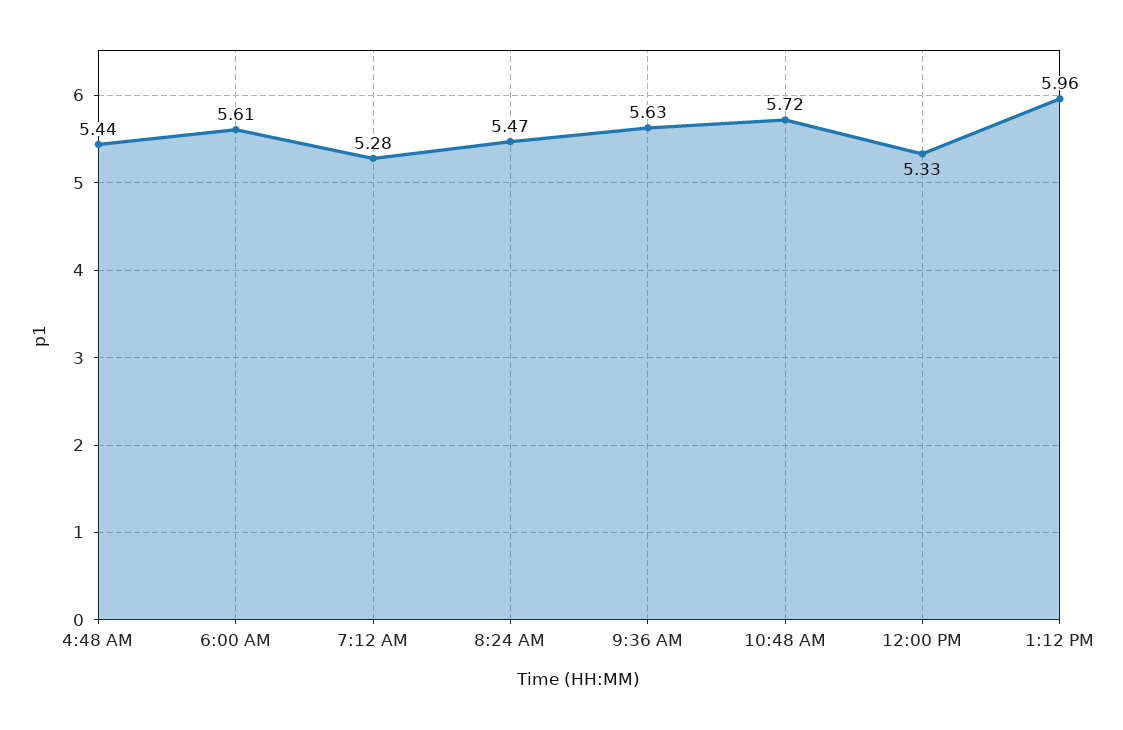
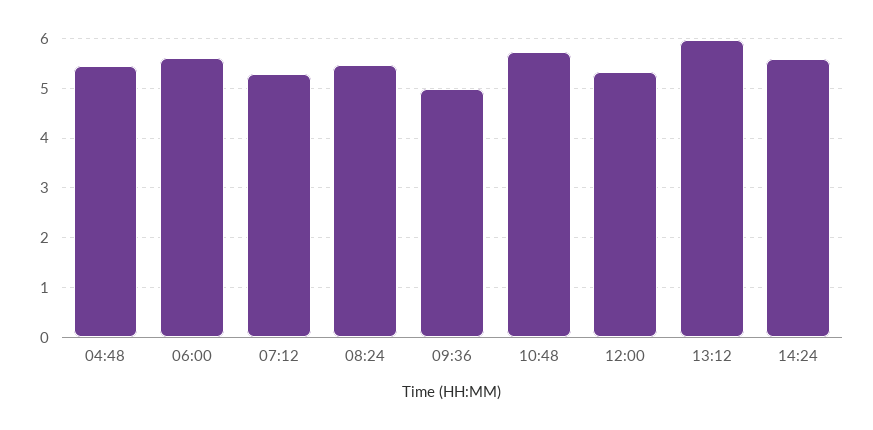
9:36 AM: 5.63 -> 5
14:24: none -> 5.6

